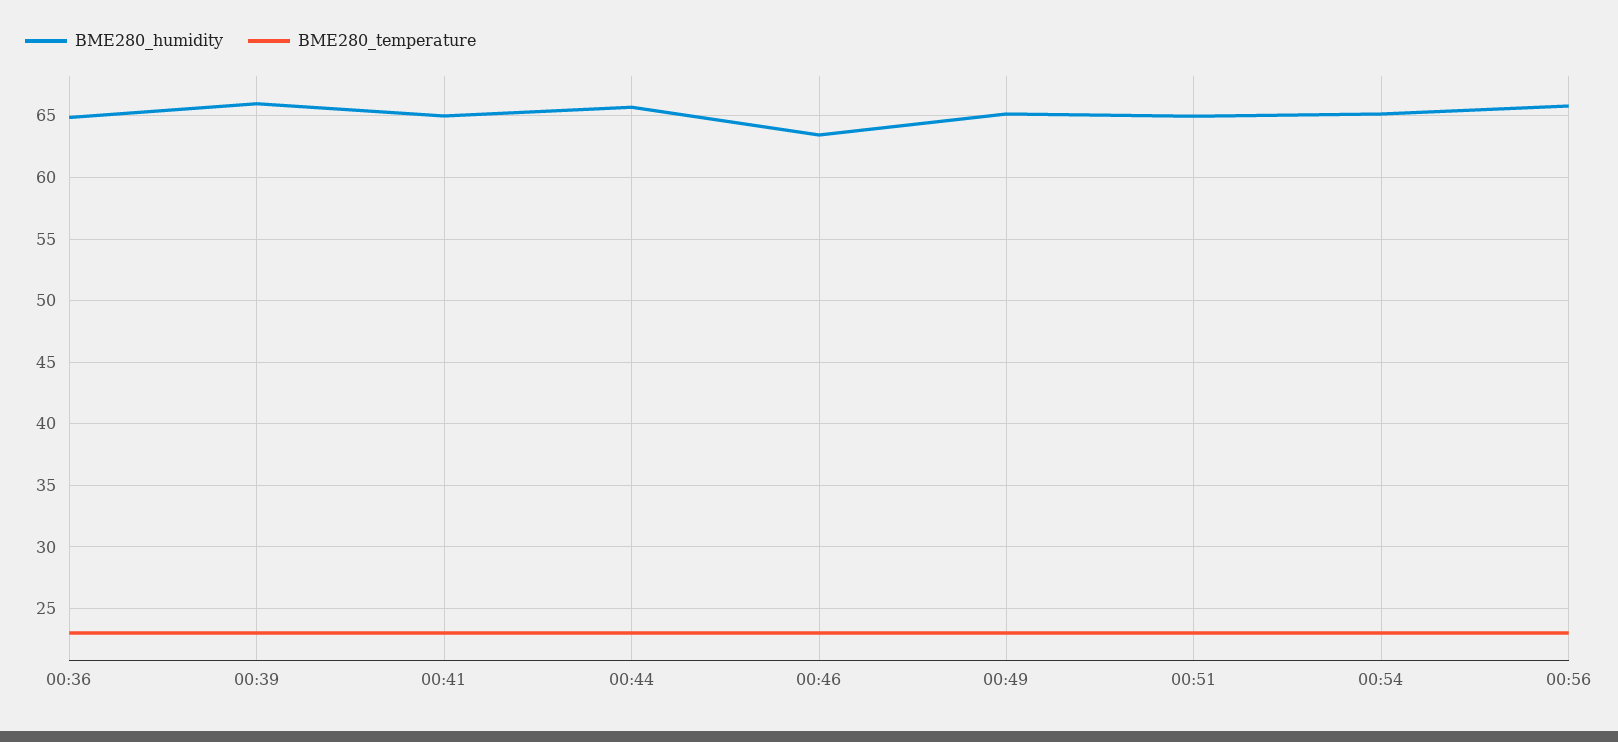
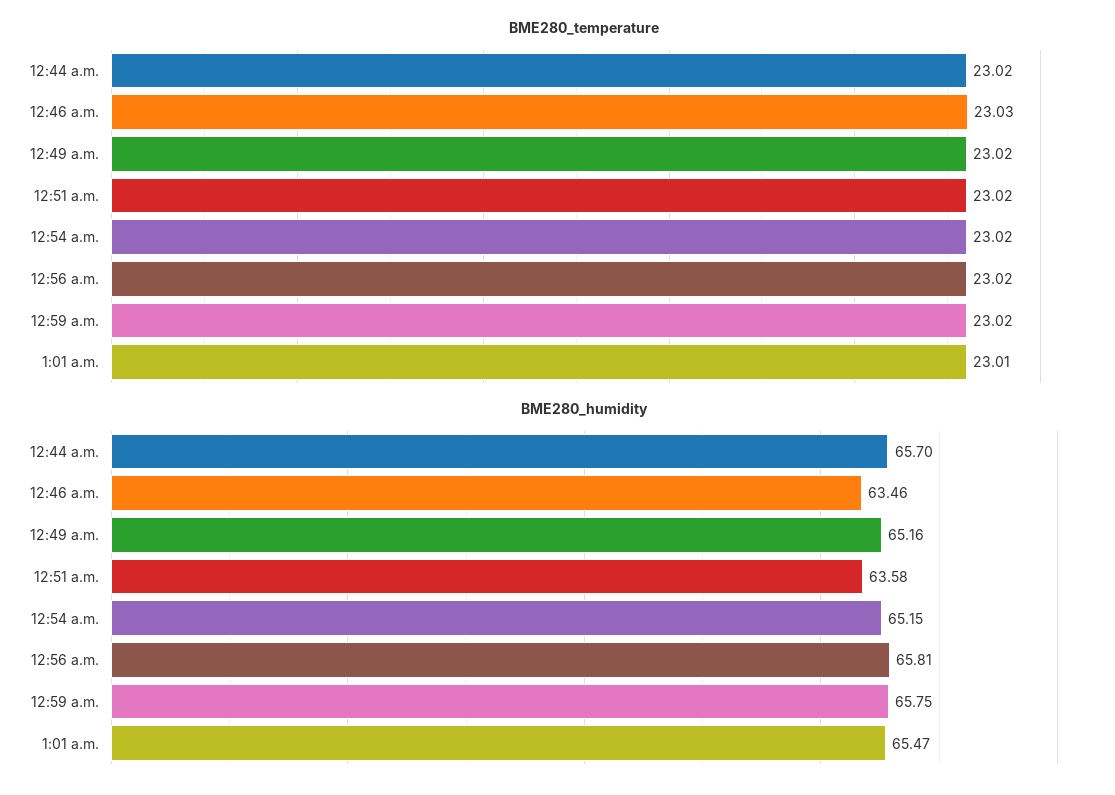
BME280_humidity, 00:36: 65 -> none
BME280_temperature, 00:36: 23 -> none
BME280_humidity, 00:39: 66 -> none
BME280_temperature, 00:39: 23 -> none
BME280_humidity, 00:41: 65 -> none
BME280_temperature, 00:41: 23 -> none
BME280_humidity, 00:51: 65 -> 63.58
BME280_temperature, 12:59 a.m.: none -> 23.02
BME280_temperature, 1:01 a.m.: none -> 23.01
BME280_humidity, 12:59 a.m.: none -> 65.75
BME280_humidity, 1:01 a.m.: none -> 65.47

